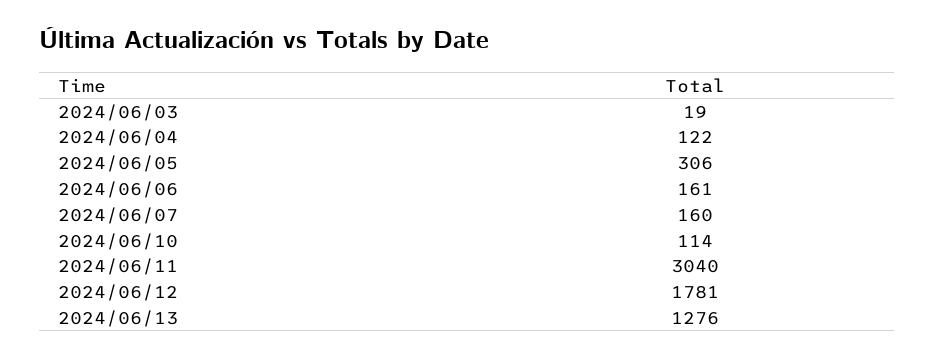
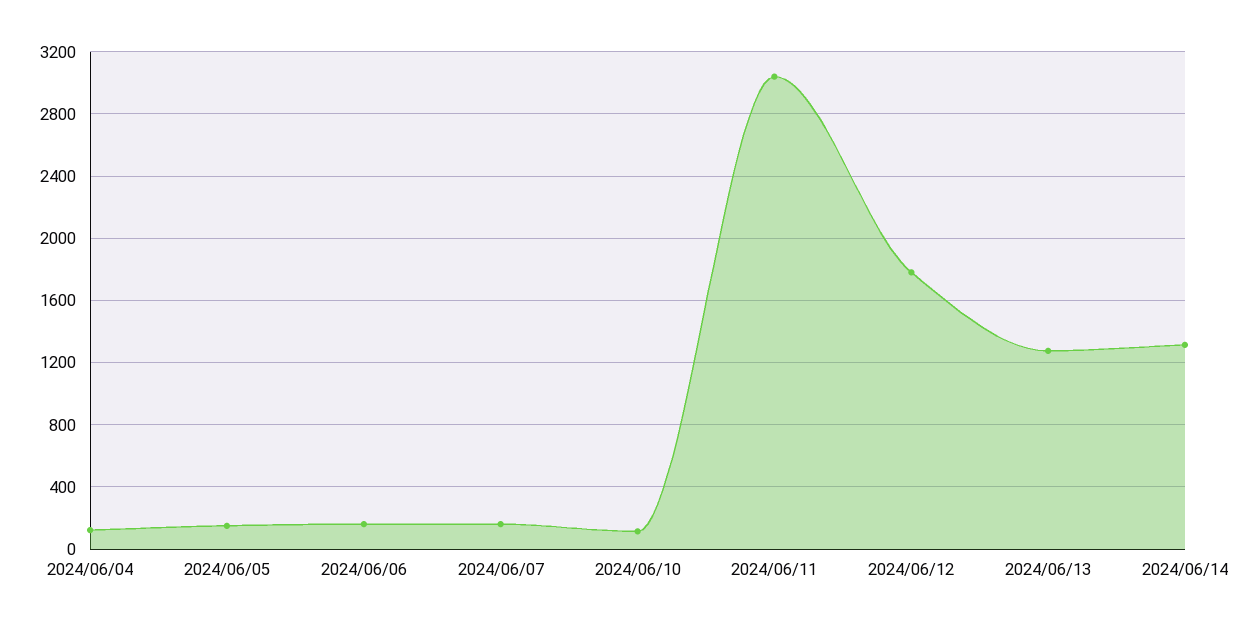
2024/06/03: 19 -> none
2024/06/05: 306 -> 150
2024/06/14: none -> 1300

